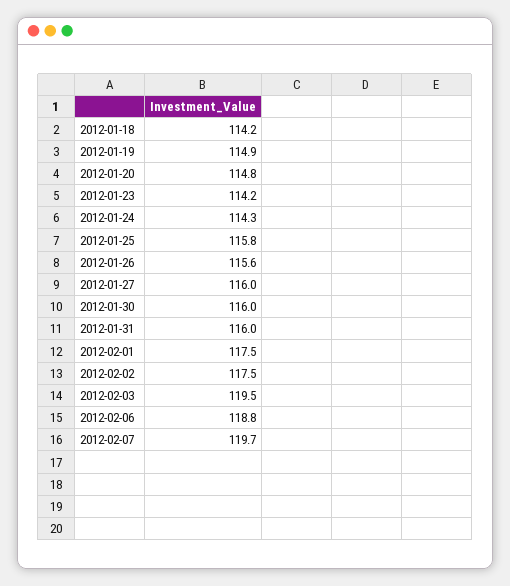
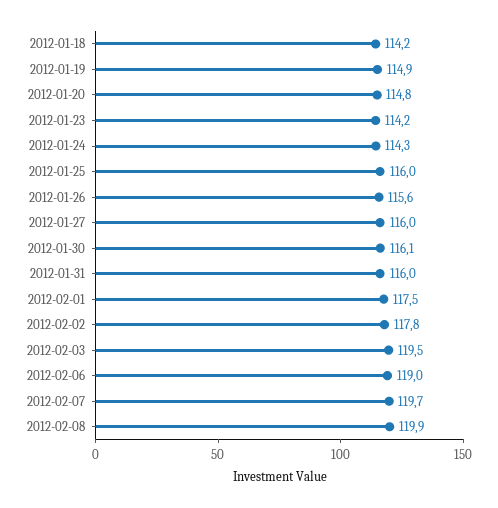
2012-01-25: 115.8 -> 116
2012-01-30: 116 -> 116.1
2012-02-02: 117.5 -> 117.8
2012-02-06: 118.8 -> 119
2012-02-08: none -> 119.9

